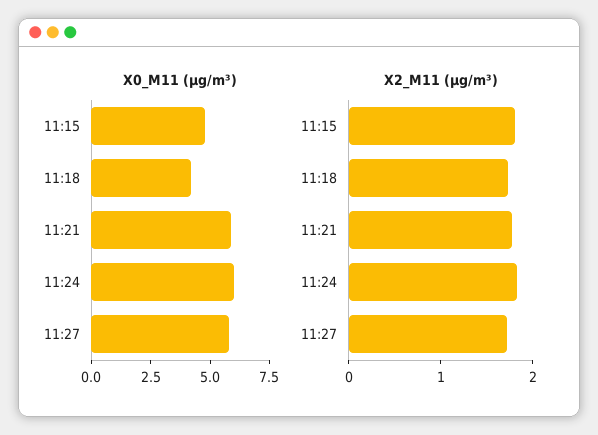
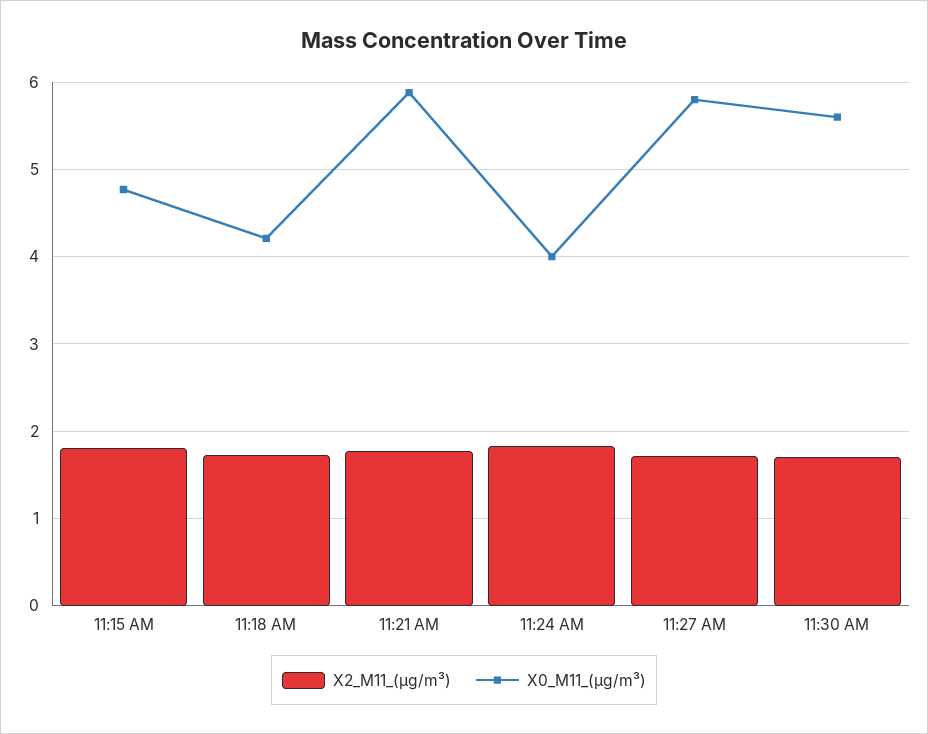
X0_M11 (μg/m³), 11:24: 6 -> 4
X2_M11 (μg/m³), 11:30 AM: none -> 1.7
X0_M11 (μg/m³), 11:30 AM: none -> 5.6

